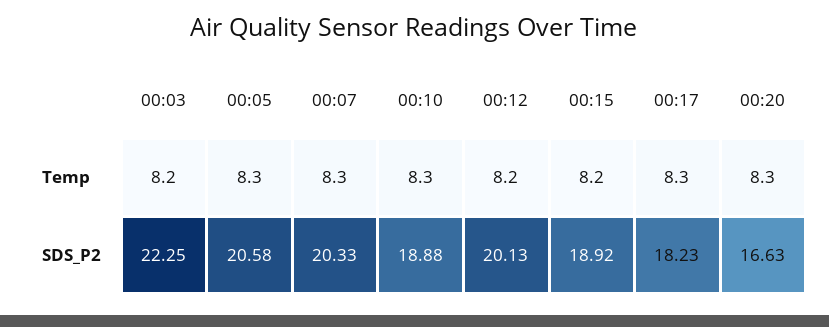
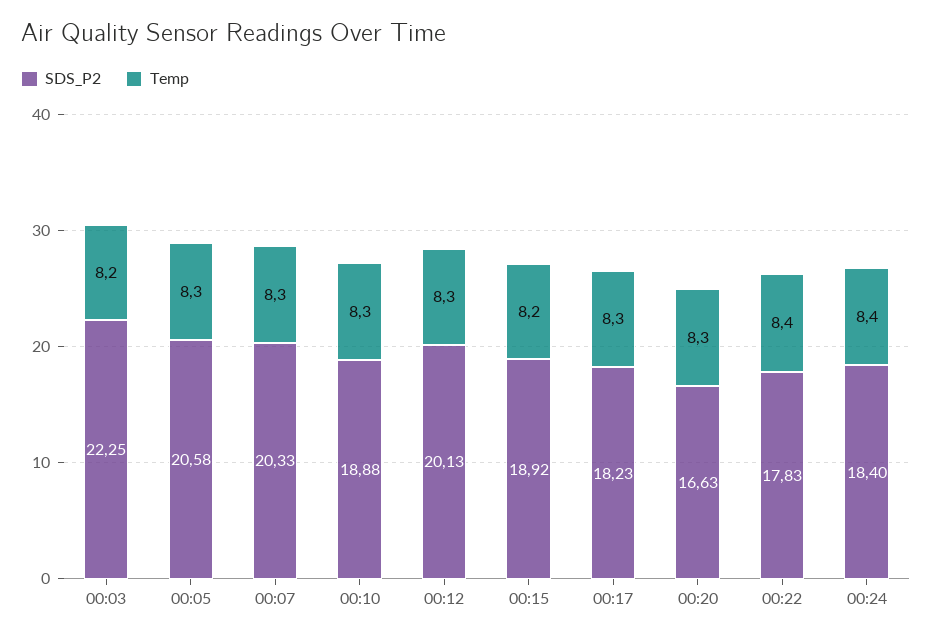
Temp, 00:12: 8.2 -> 8.3
SDS_P2, 00:22: none -> 17.83
Temp, 00:22: none -> 8.4
SDS_P2, 00:24: none -> 18.4
Temp, 00:24: none -> 8.4

